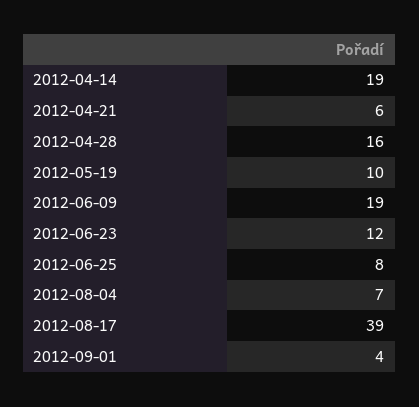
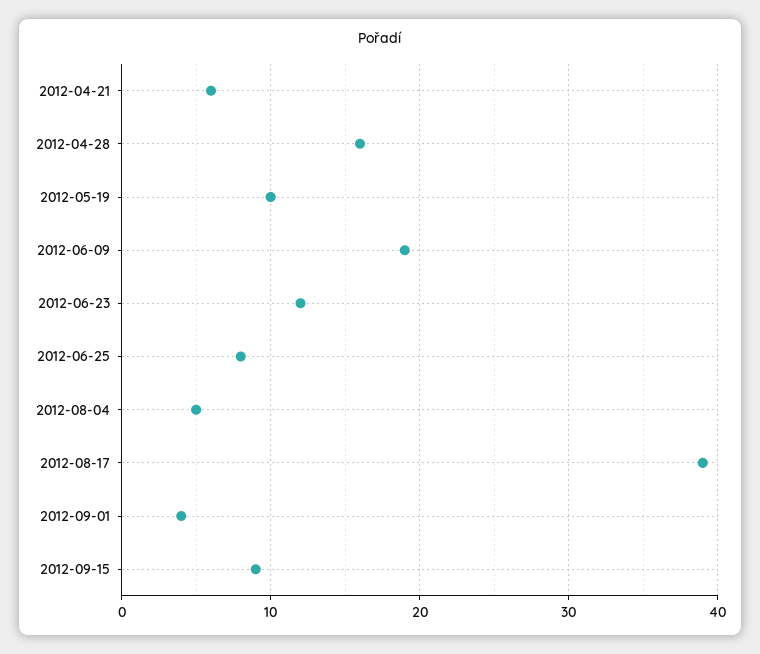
2012-04-14: 19 -> none
2012-08-04: 7 -> 5
2012-09-15: none -> 9

